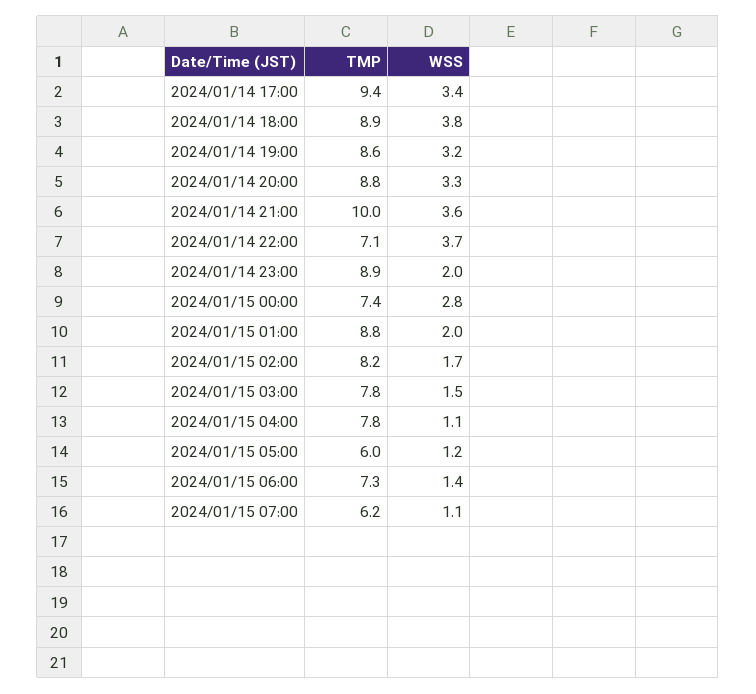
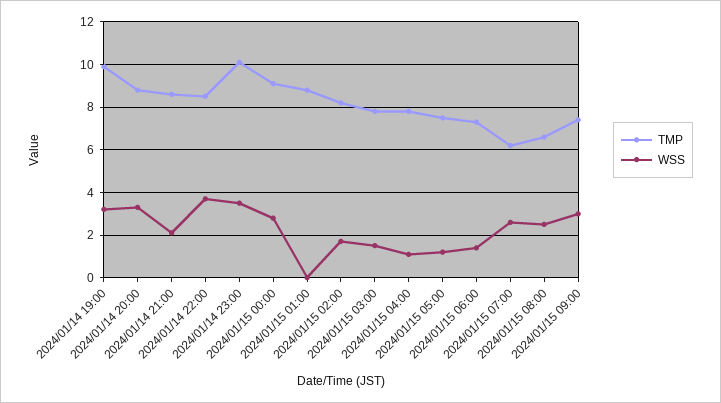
TMP, 2024/01/14 17:00: 9.4 -> none
WSS, 2024/01/14 17:00: 3.4 -> none
TMP, 2024/01/14 18:00: 8.9 -> none
WSS, 2024/01/14 18:00: 3.8 -> none
TMP, 2024/01/14 19:00: 8.6 -> 10
TMP, 2024/01/14 21:00: 10 -> 8.5
WSS, 2024/01/14 21:00: 3.6 -> 2
TMP, 2024/01/14 22:00: 7.1 -> 8.5
TMP, 2024/01/14 23:00: 8.9 -> 10
WSS, 2024/01/14 23:00: 2 -> 3.5
TMP, 2024/01/15 00:00: 7.4 -> 9
WSS, 2024/01/15 01:00: 2 -> 0
TMP, 2024/01/15 05:00: 6 -> 7.5
WSS, 2024/01/15 07:00: 1.1 -> 2.5
TMP, 2024/01/15 08:00: none -> 6.5
WSS, 2024/01/15 08:00: none -> 2.5
TMP, 2024/01/15 09:00: none -> 7.5
WSS, 2024/01/15 09:00: none -> 3

